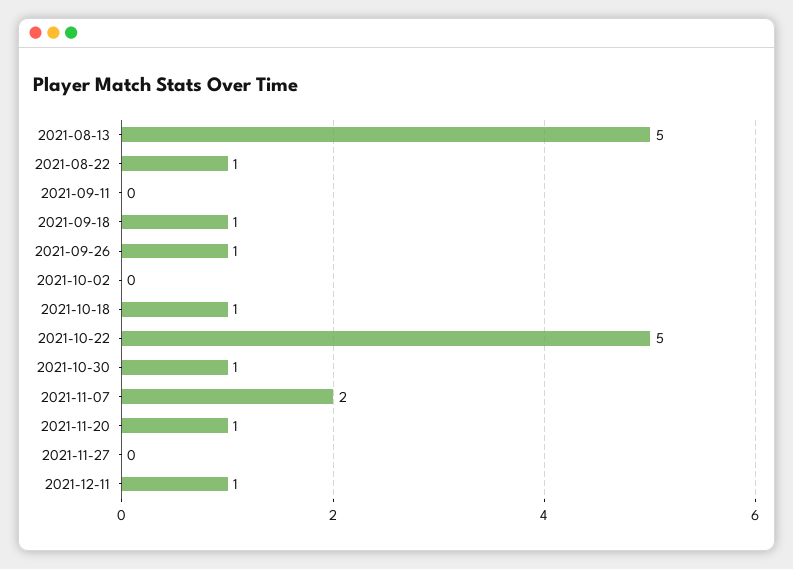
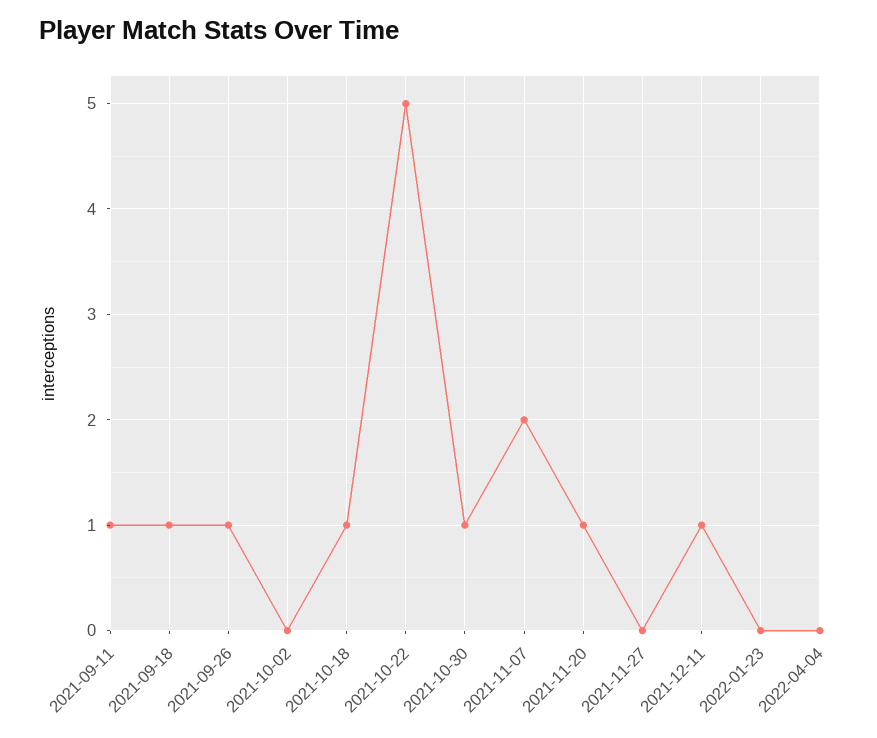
2021-08-13: 5 -> none
2021-08-22: 1 -> none
2021-09-11: 0 -> 1
2022-01-23: none -> 0
2022-04-04: none -> 0

